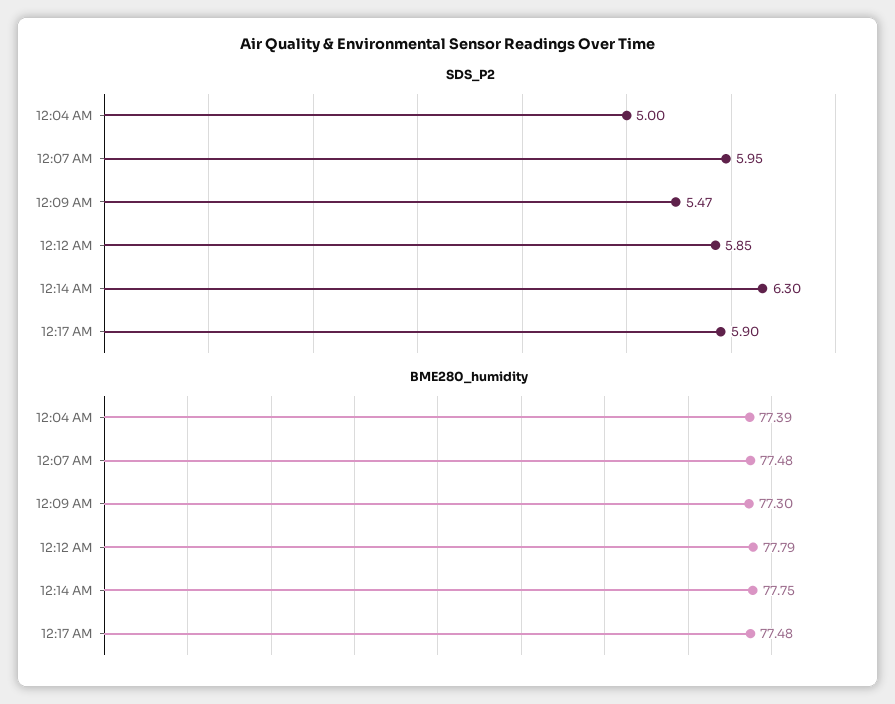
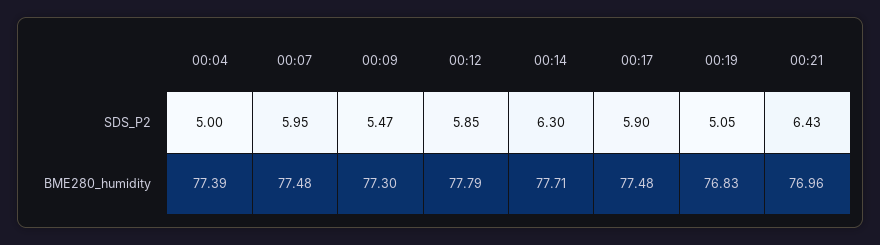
BME280_humidity, 12:14 AM: 77.75 -> 77.71
SDS_P2, 00:19: none -> 5.05
SDS_P2, 00:21: none -> 6.43
BME280_humidity, 00:19: none -> 76.83
BME280_humidity, 00:21: none -> 76.96

